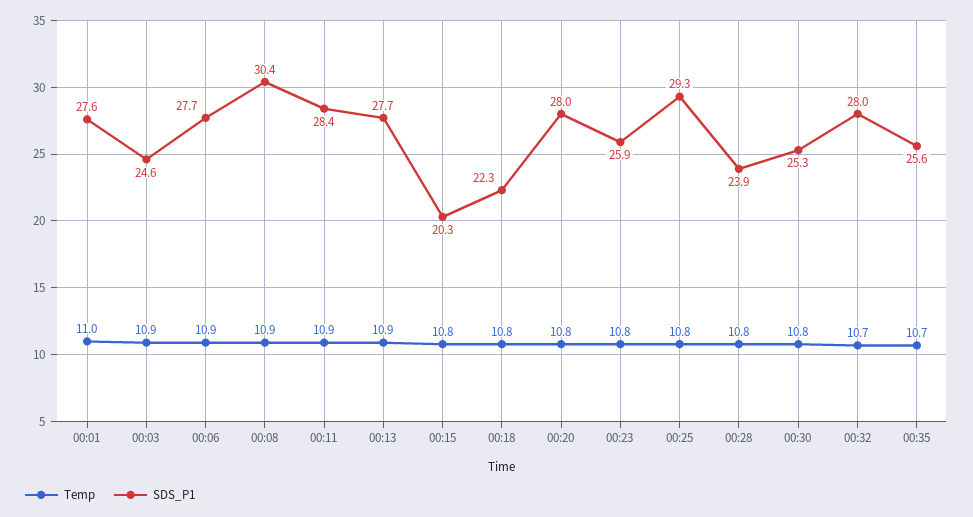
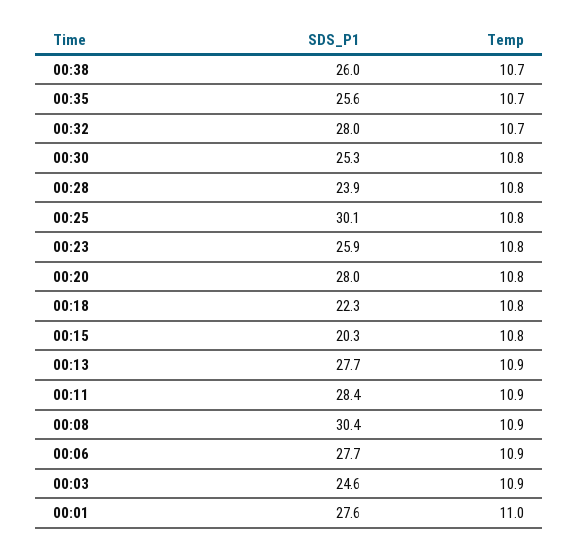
SDS_P1, 00:25: 29.3 -> 30.1
SDS_P1, 00:38: none -> 26
Temp, 00:38: none -> 10.7

